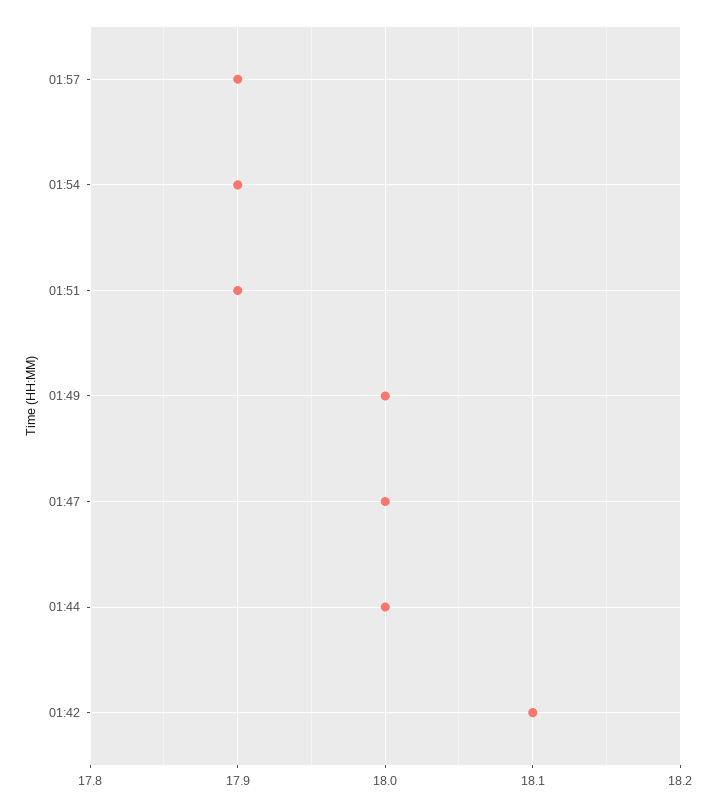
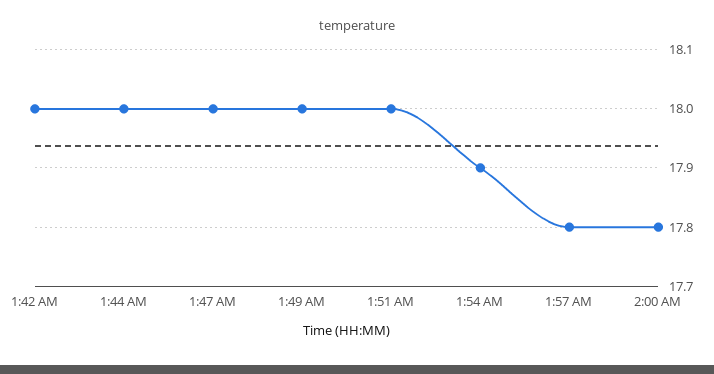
01:57: 17.9 -> 17.8
01:51: 17.9 -> 18
01:42: 18.1 -> 18
2:00 AM: none -> 17.8

